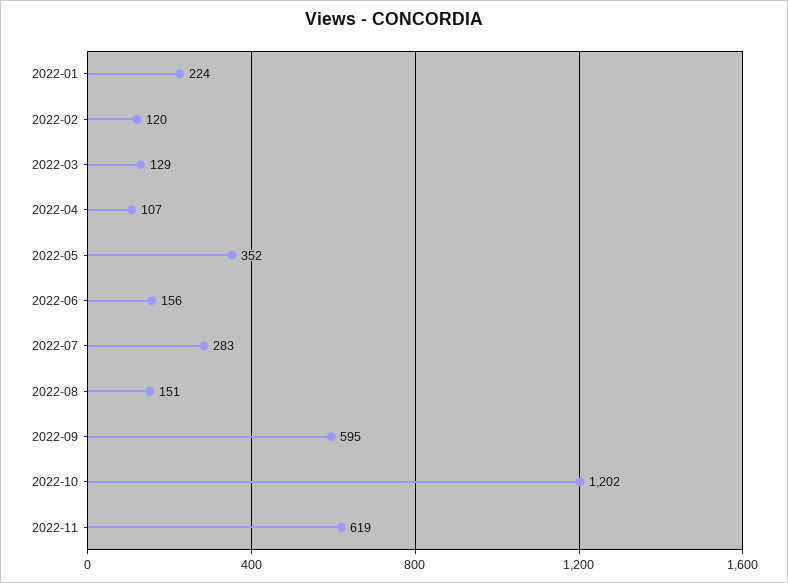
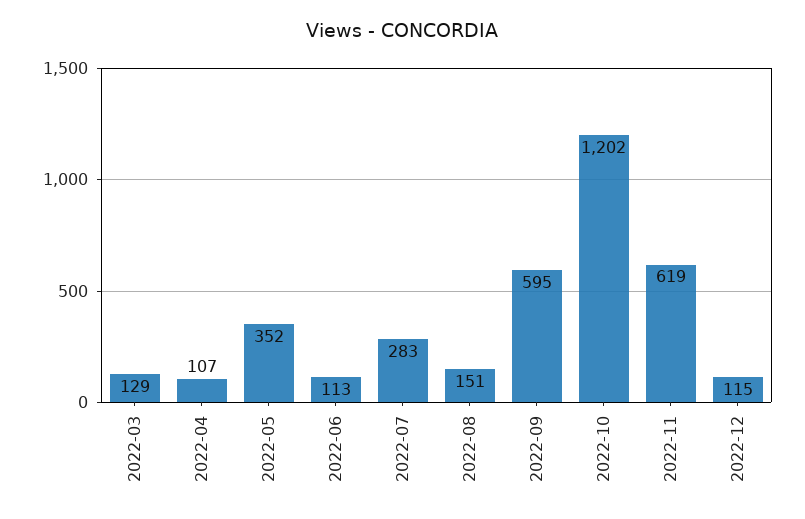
2022-01: 224 -> none
2022-02: 120 -> none
2022-06: 156 -> 113
2022-12: none -> 115

